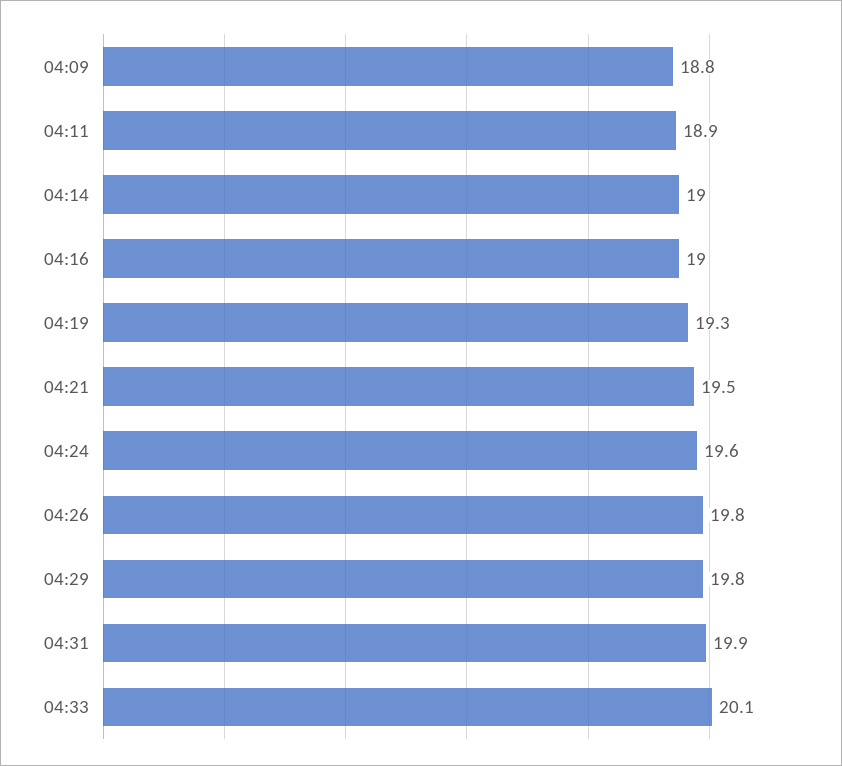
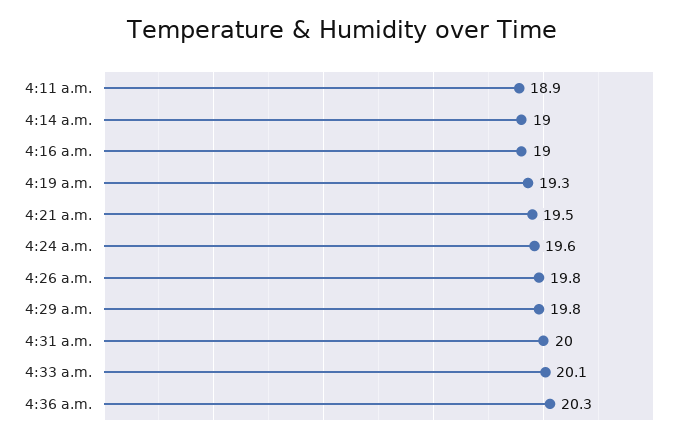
04:09: 18.8 -> none
04:31: 19.9 -> 20
4:36 a.m.: none -> 20.3

